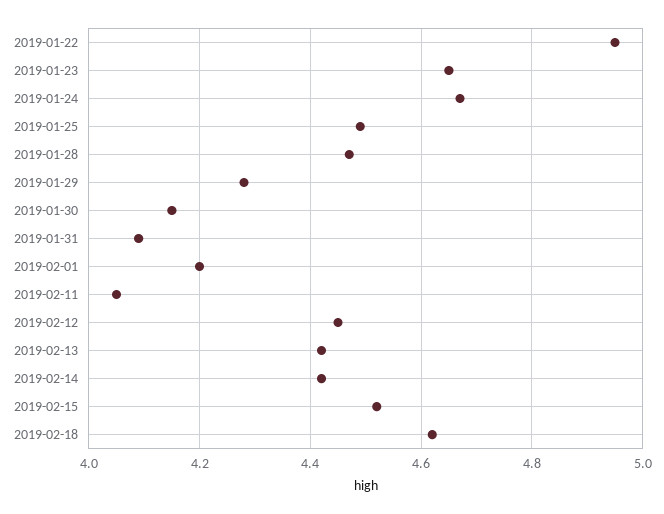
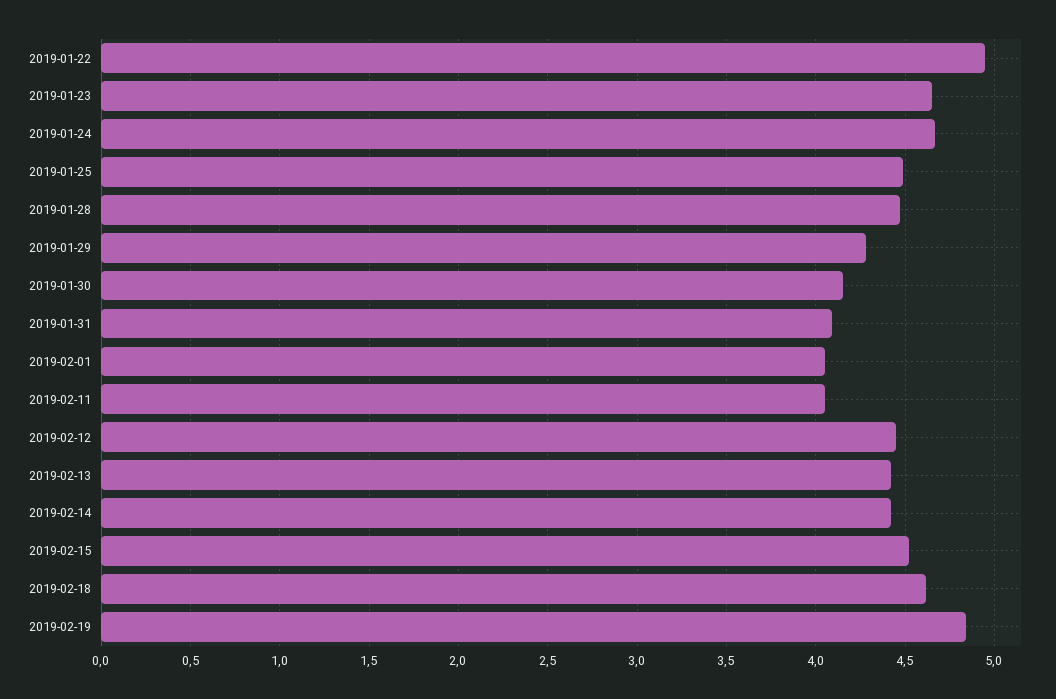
2019-02-01: 4.2 -> 4.05
2019-02-19: none -> 4.85

